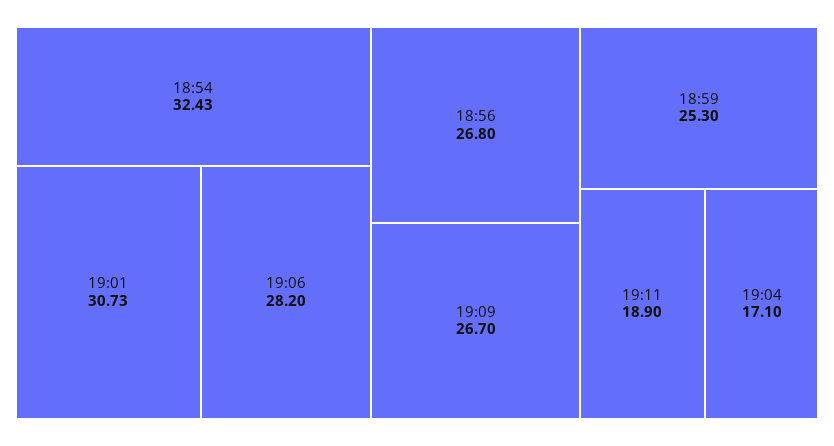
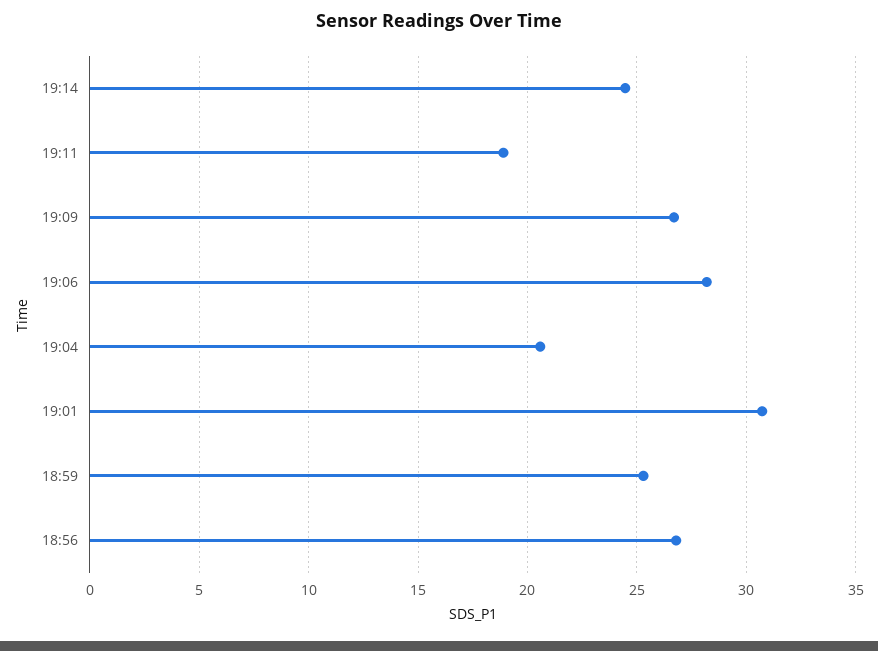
18:54: 32.43 -> none
19:04: 17.1 -> 20.5
19:14: none -> 24.5

